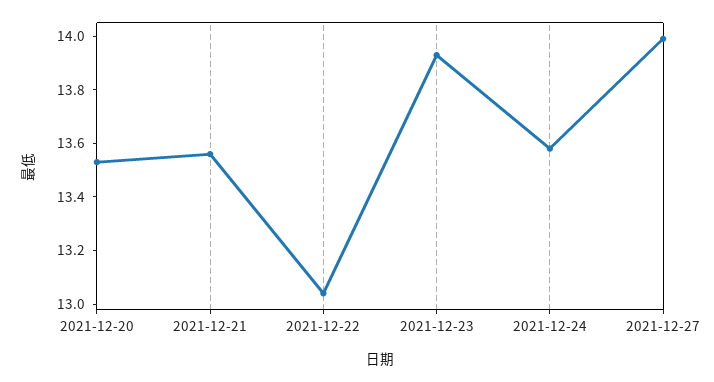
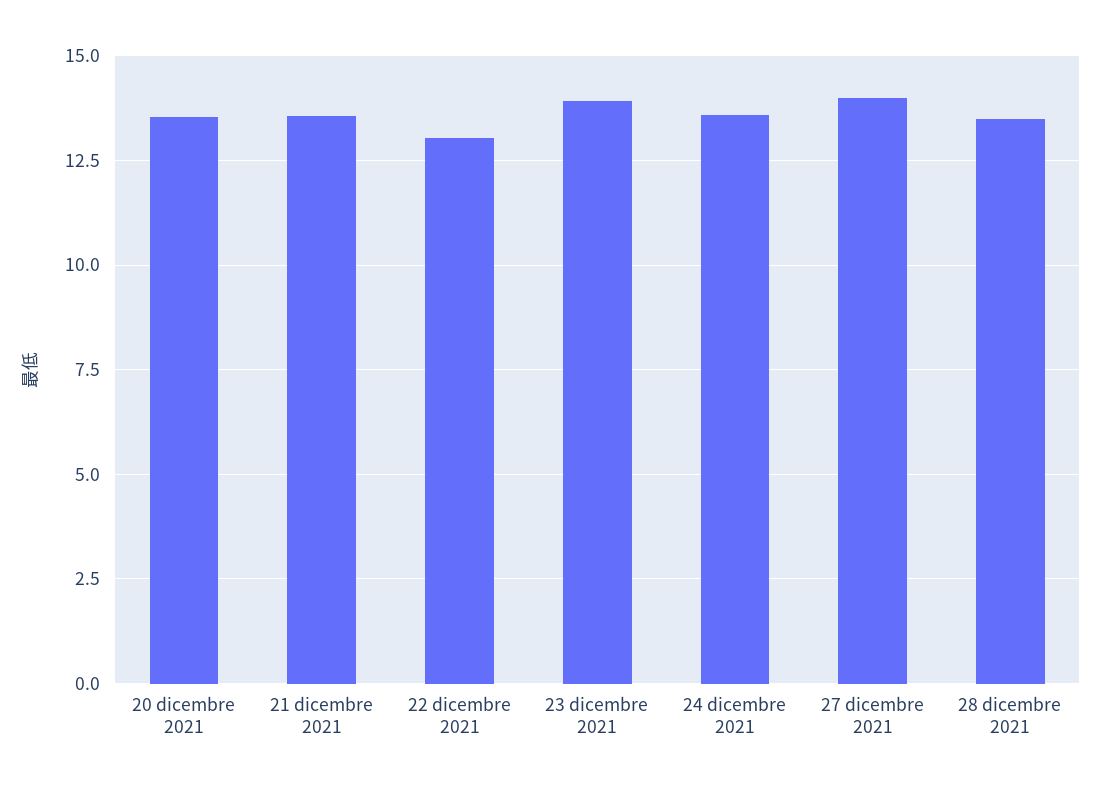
28 dicembre 2021: none -> 13.5

